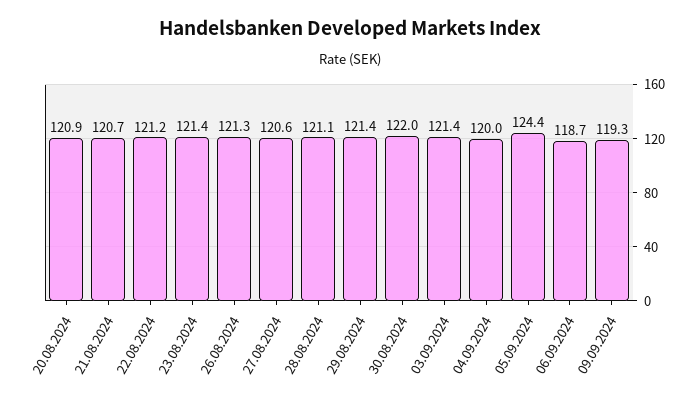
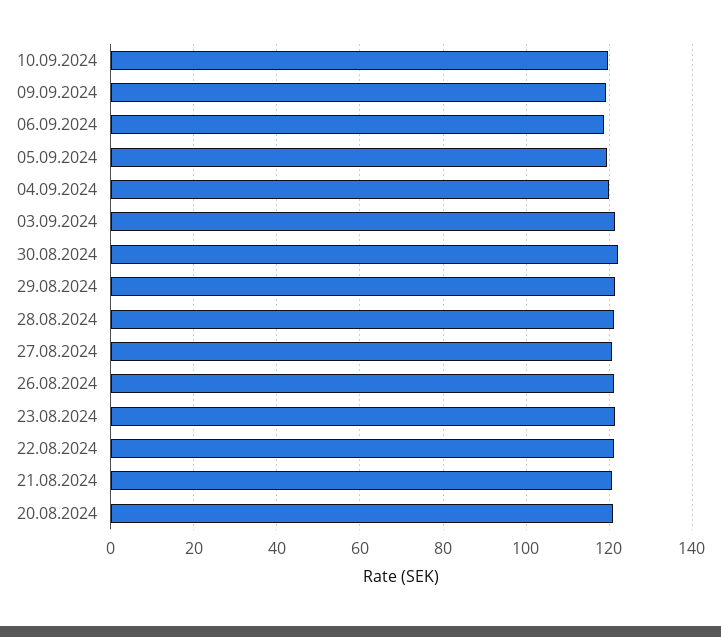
05.09.2024: 124.4 -> 120
10.09.2024: none -> 120

